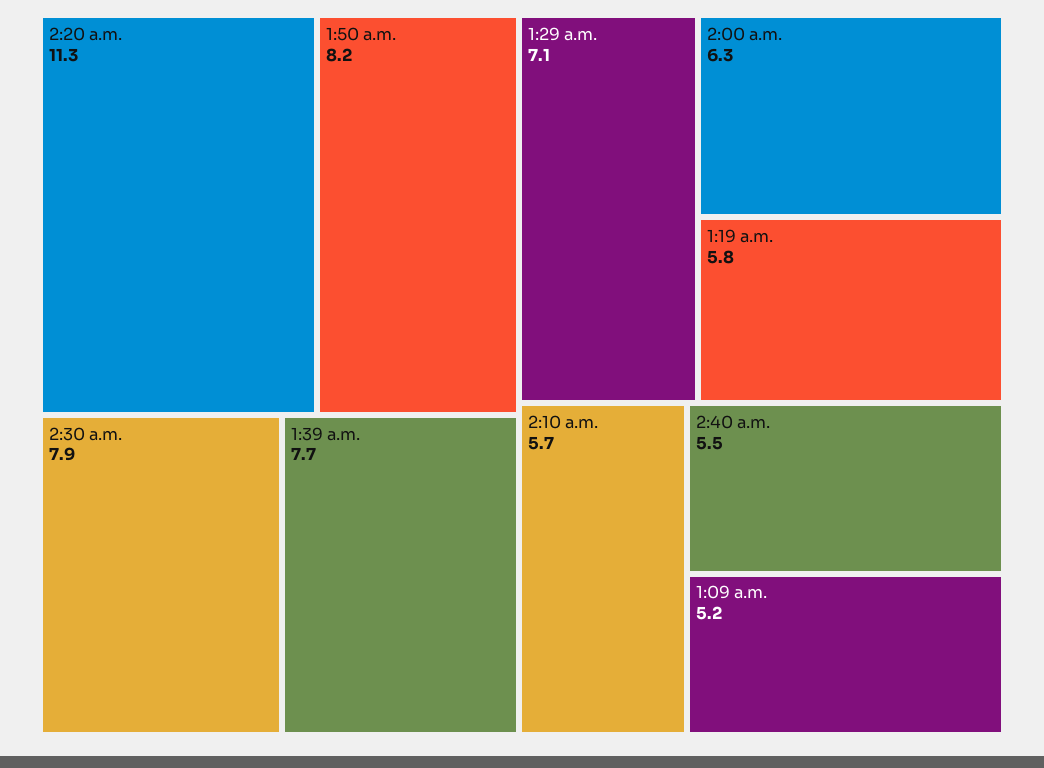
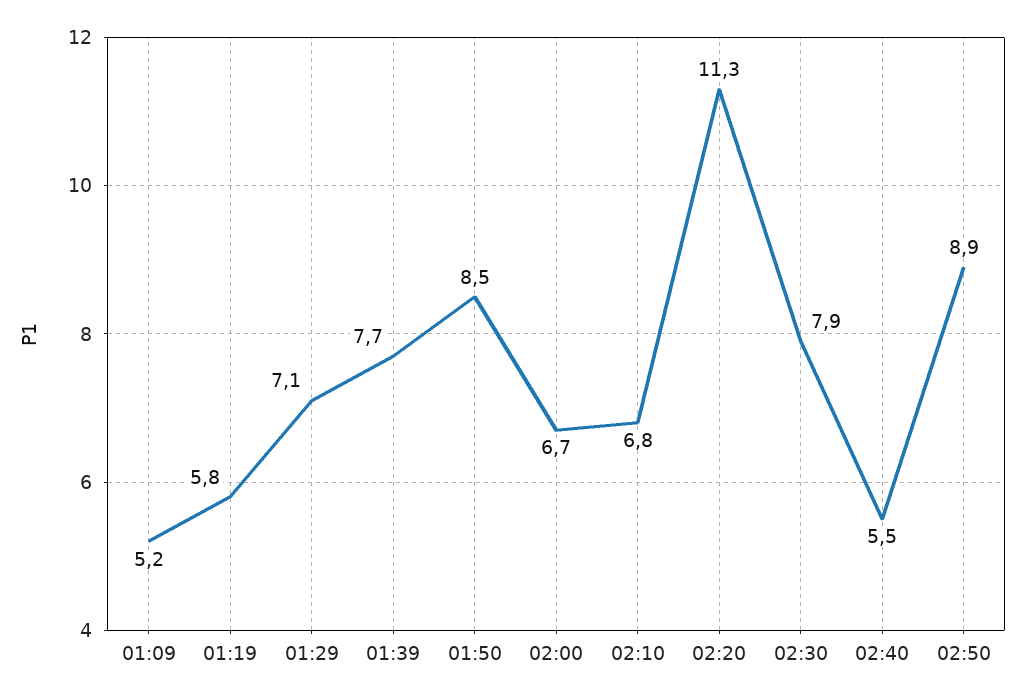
1:50 a.m.: 8.2 -> 8.5
2:00 a.m.: 6.3 -> 6.7
2:10 a.m.: 5.7 -> 6.8
02:50: none -> 8.9

